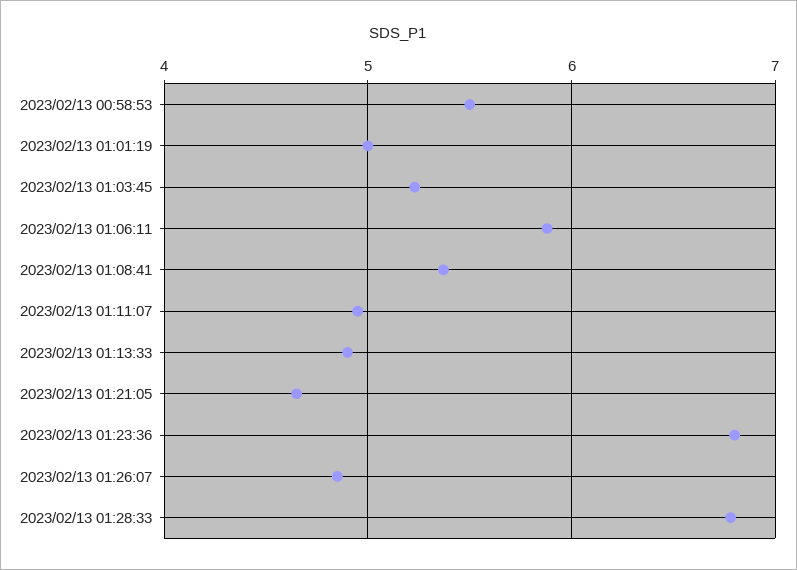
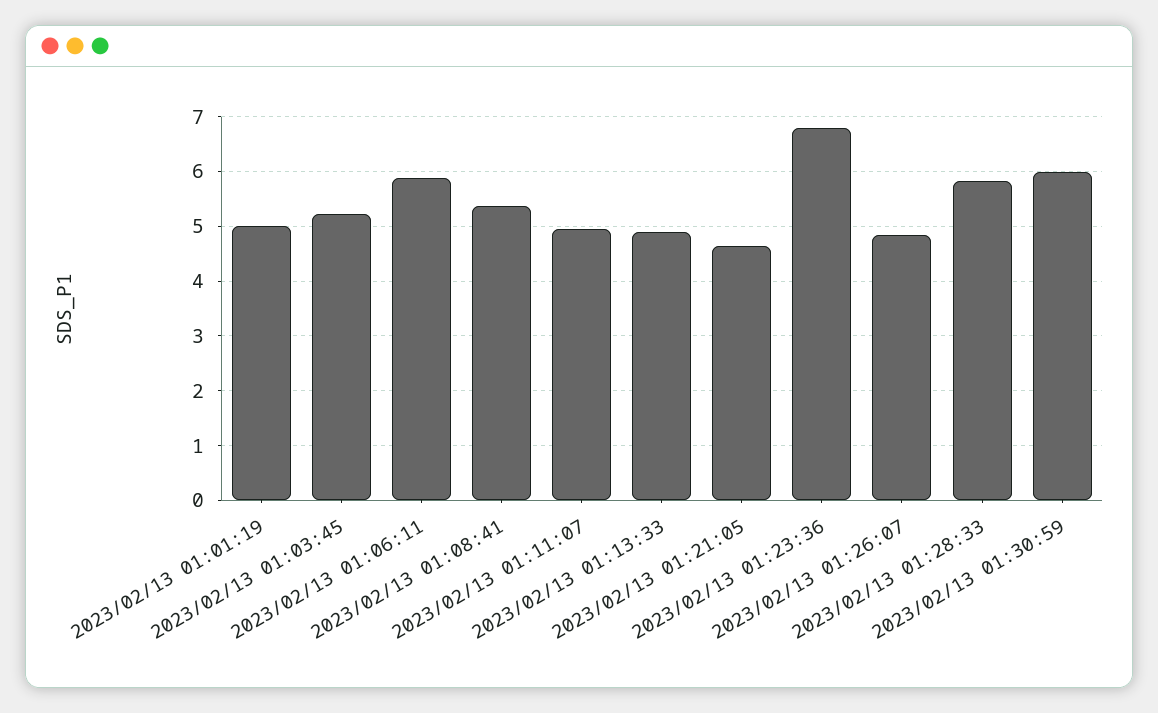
2023/02/13 00:58:53: 5.5 -> none
2023/02/13 01:28:33: 6.8 -> 5.8
2023/02/13 01:30:59: none -> 6

